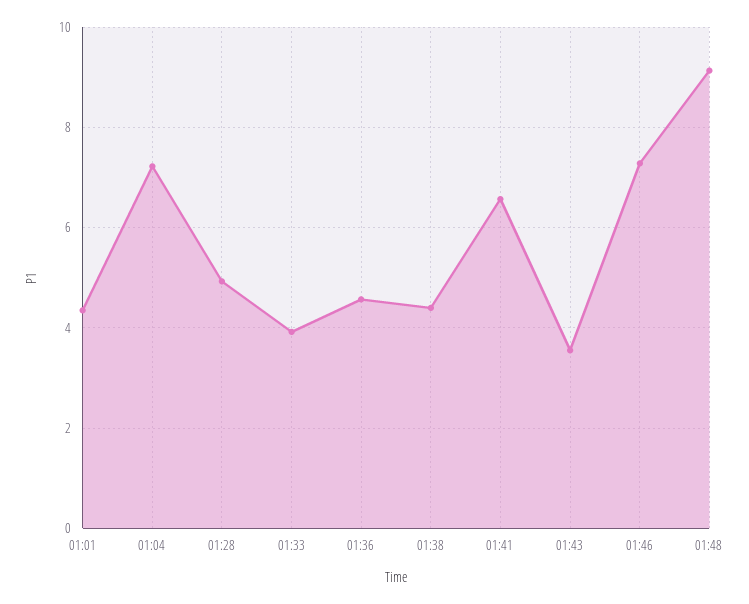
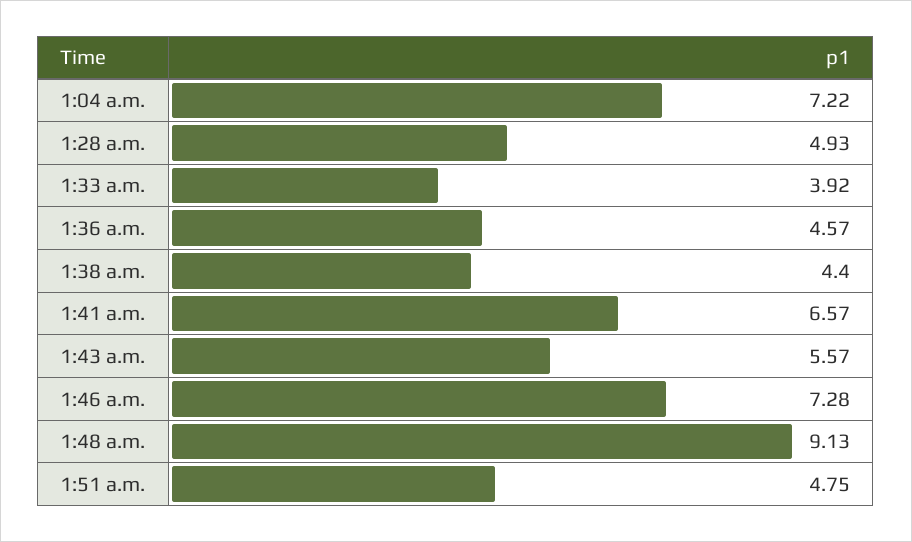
01:01: 4.4 -> none
01:43: 3.6 -> 5.57
1:51 a.m.: none -> 4.75

